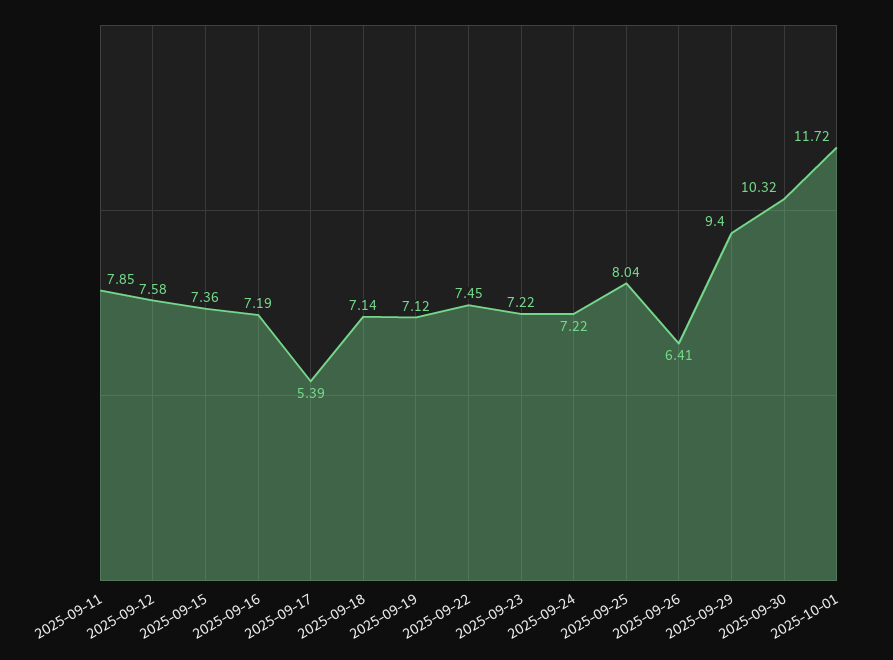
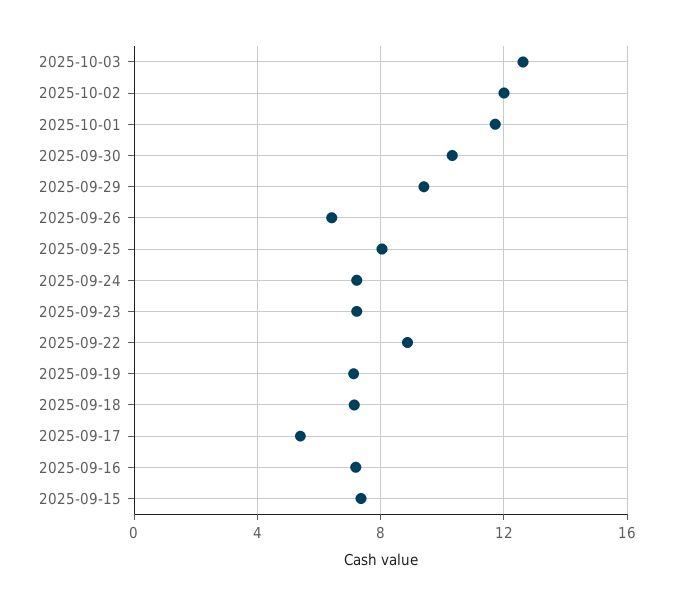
2025-09-11: 7.85 -> none
2025-09-12: 7.58 -> none
2025-09-22: 7.45 -> 9
2025-10-03: none -> 12.5
2025-10-02: none -> 12

